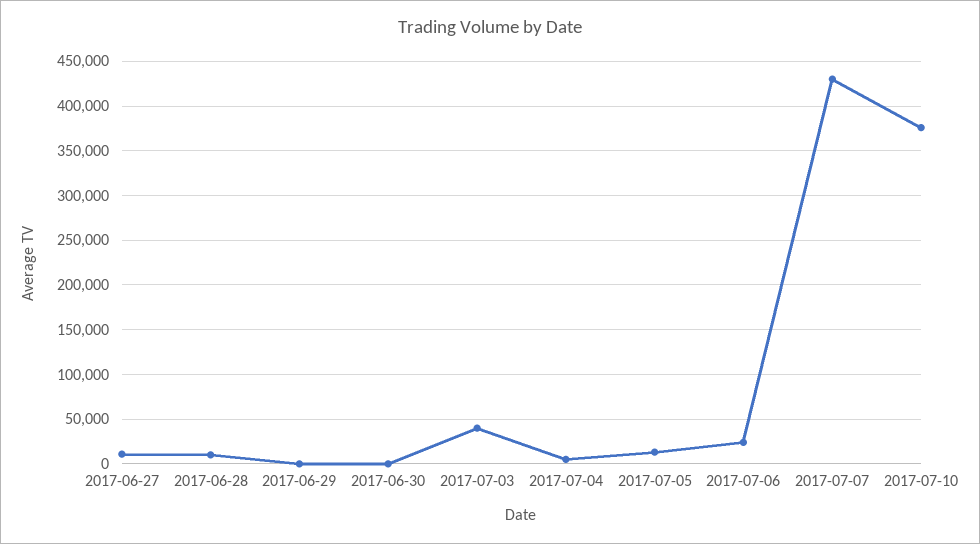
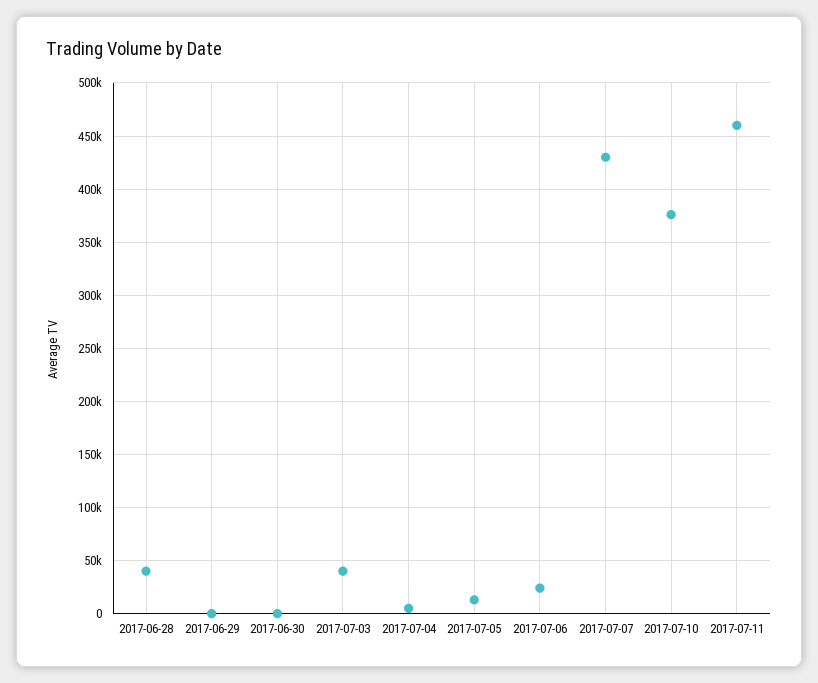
2017-06-27: 10000 -> none
2017-06-28: 10000 -> 40000
2017-07-11: none -> 460000

